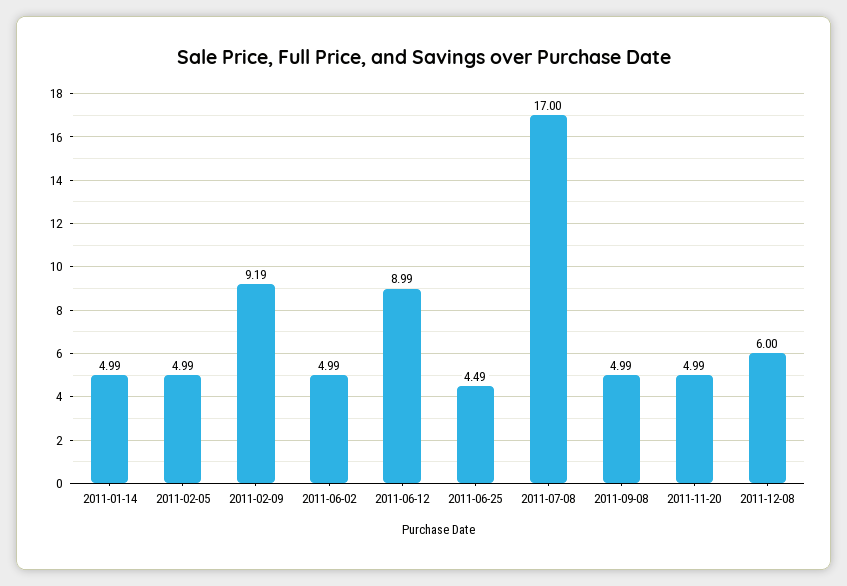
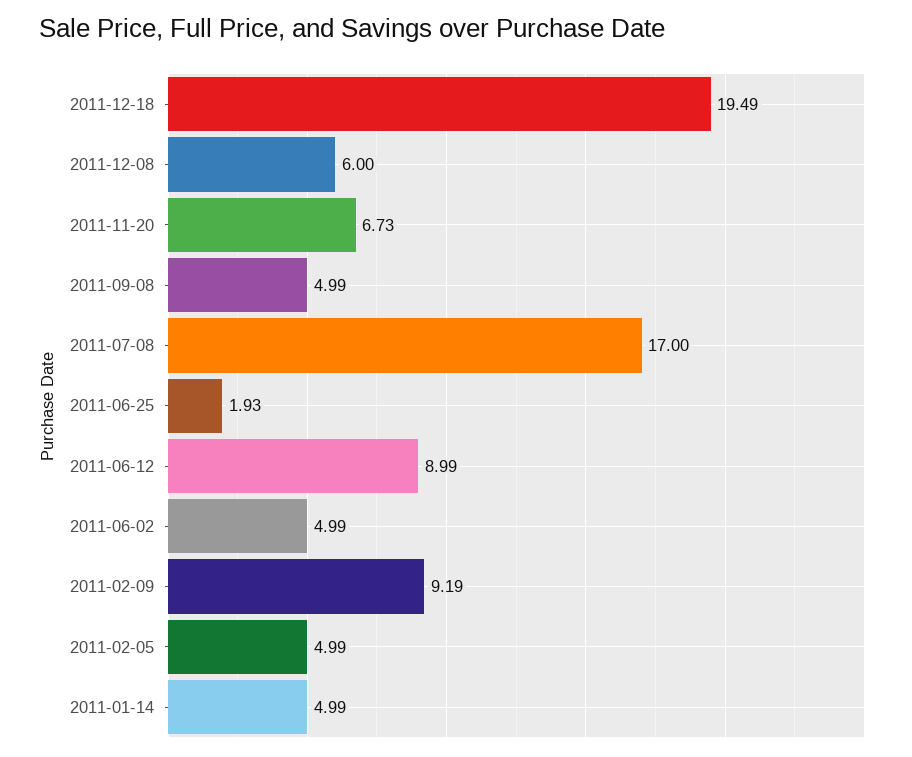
2011-06-25: 4.49 -> 1.93
2011-11-20: 4.99 -> 6.73
2011-12-18: none -> 19.49

